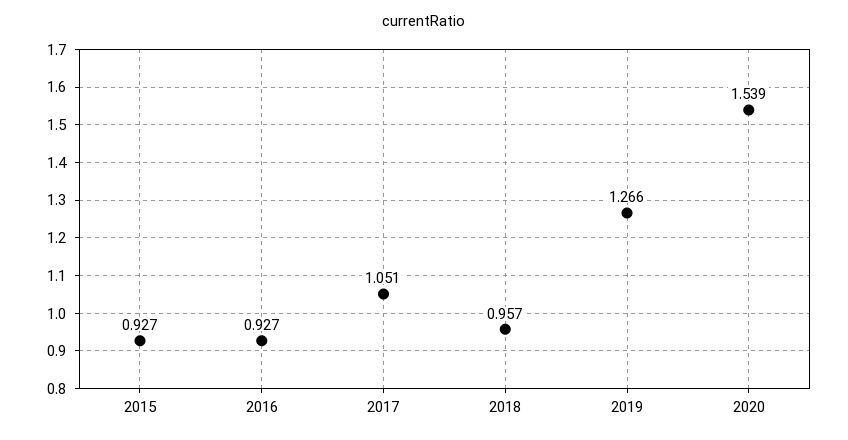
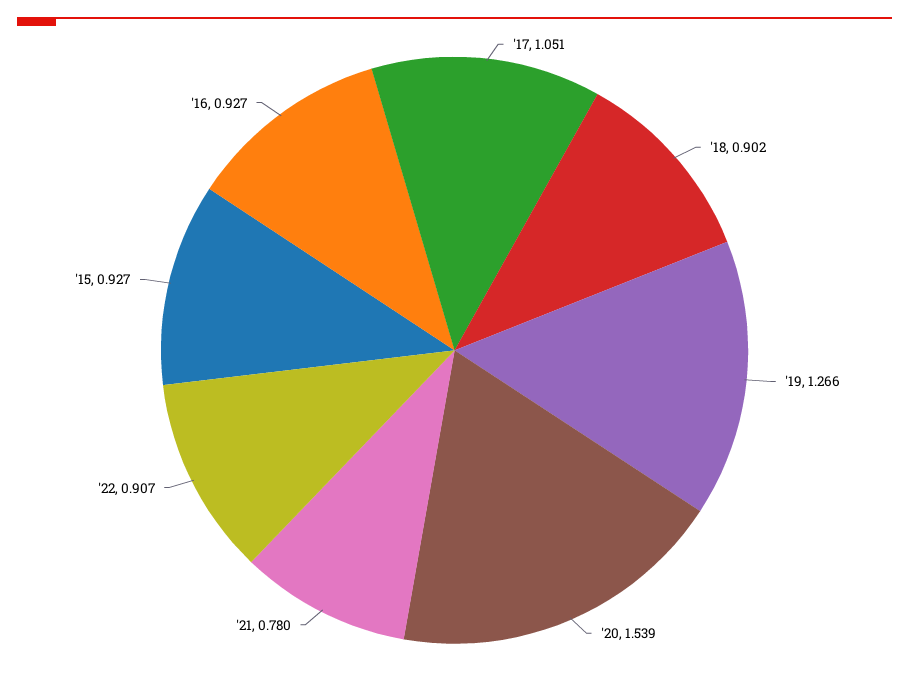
2018: 0.957 -> 0.902
'21: none -> 0.78
'22: none -> 0.907

